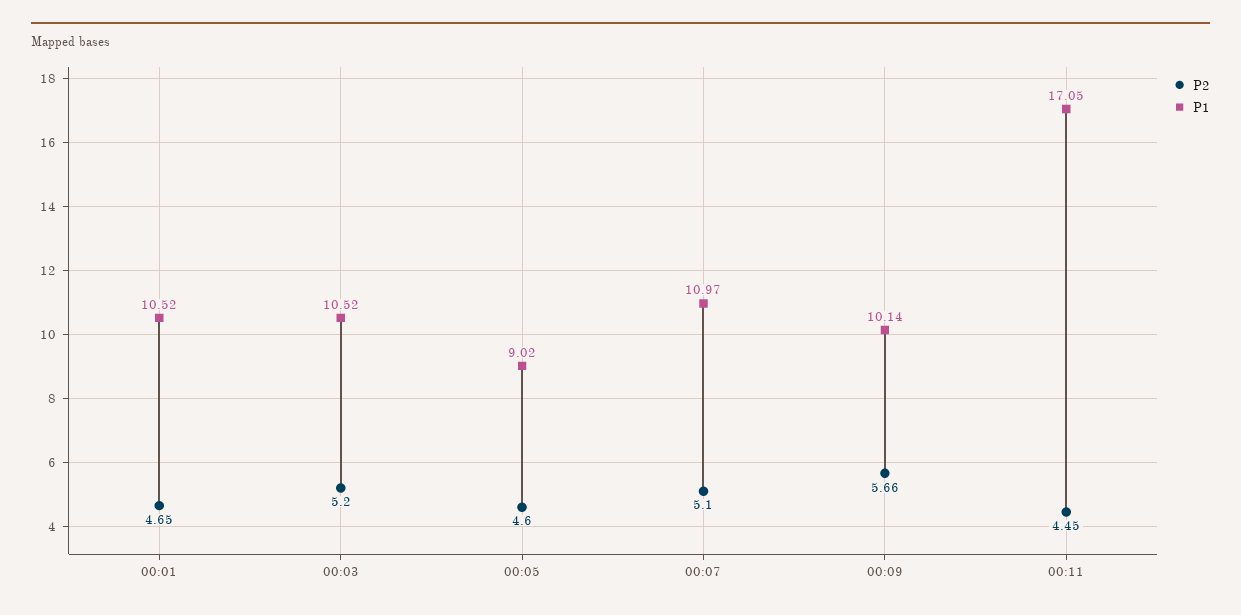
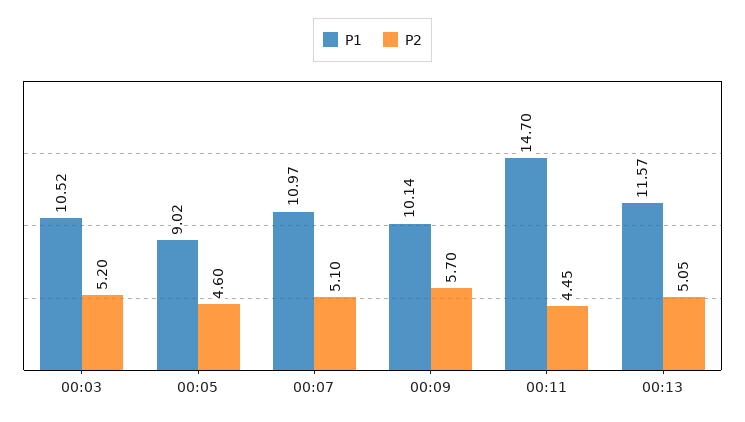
P2, 00:01: 4.65 -> none
P1, 00:01: 10.52 -> none
P2, 00:09: 5.66 -> 5.7
P1, 00:11: 17.05 -> 14.7
P1, 00:13: none -> 11.57
P2, 00:13: none -> 5.05

